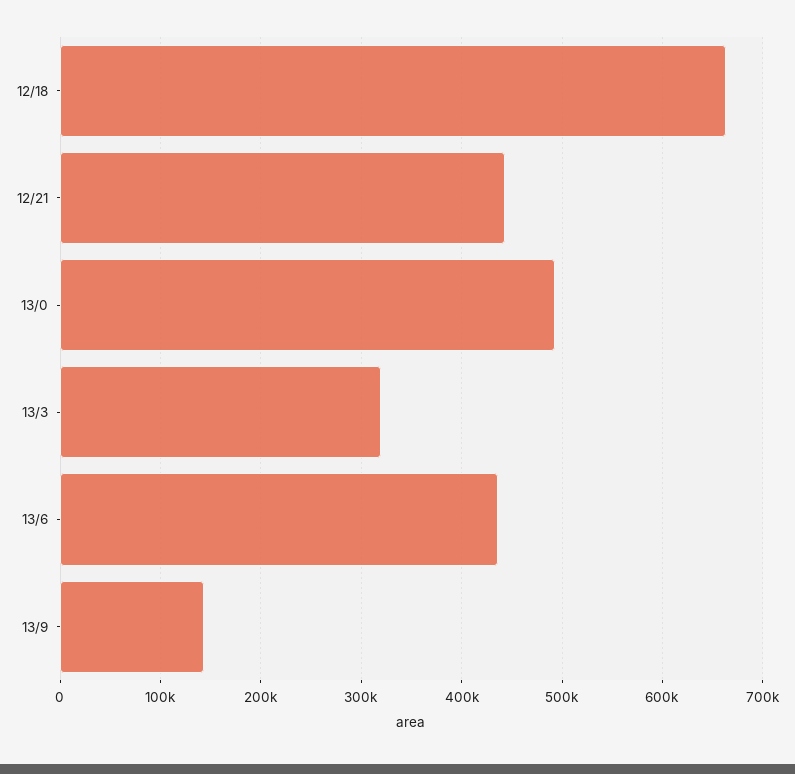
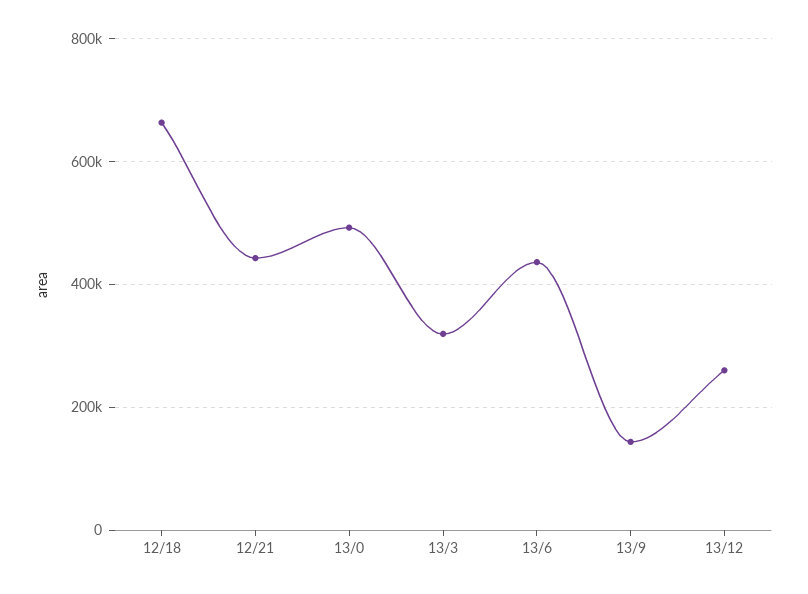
13/12: none -> 260000

